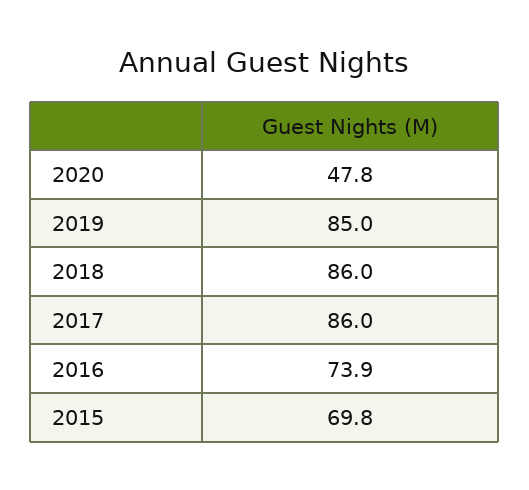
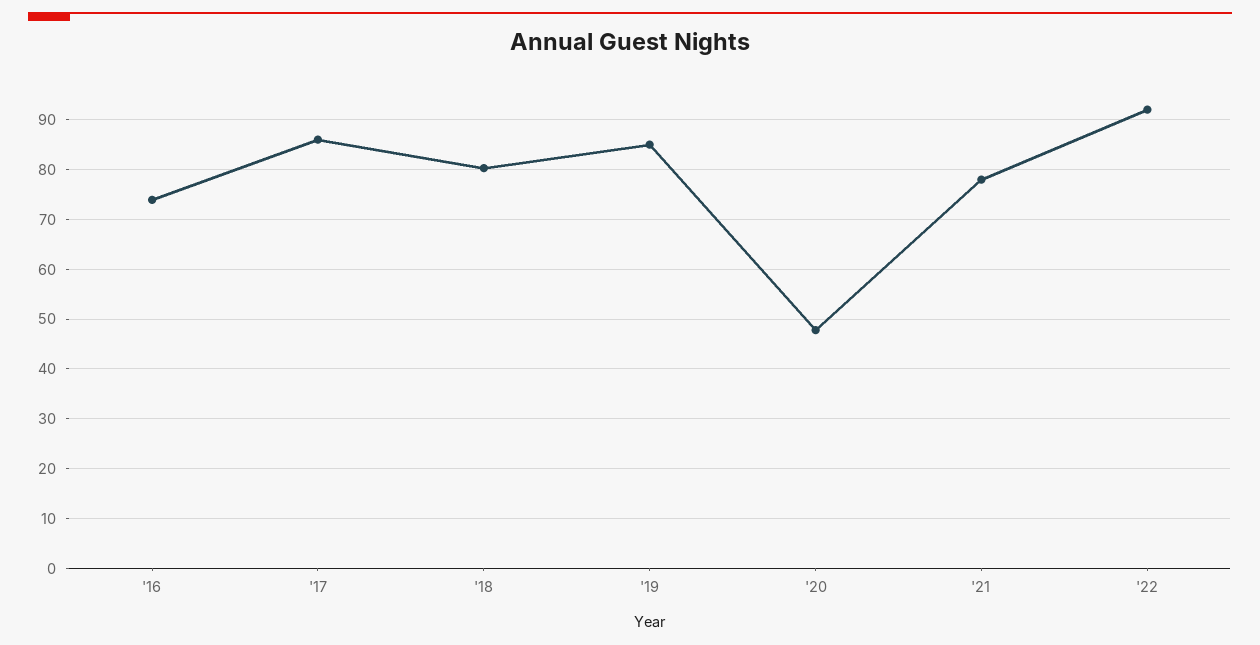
2018: 86 -> 80
2015: 69.8 -> none
'21: none -> 78
'22: none -> 92

